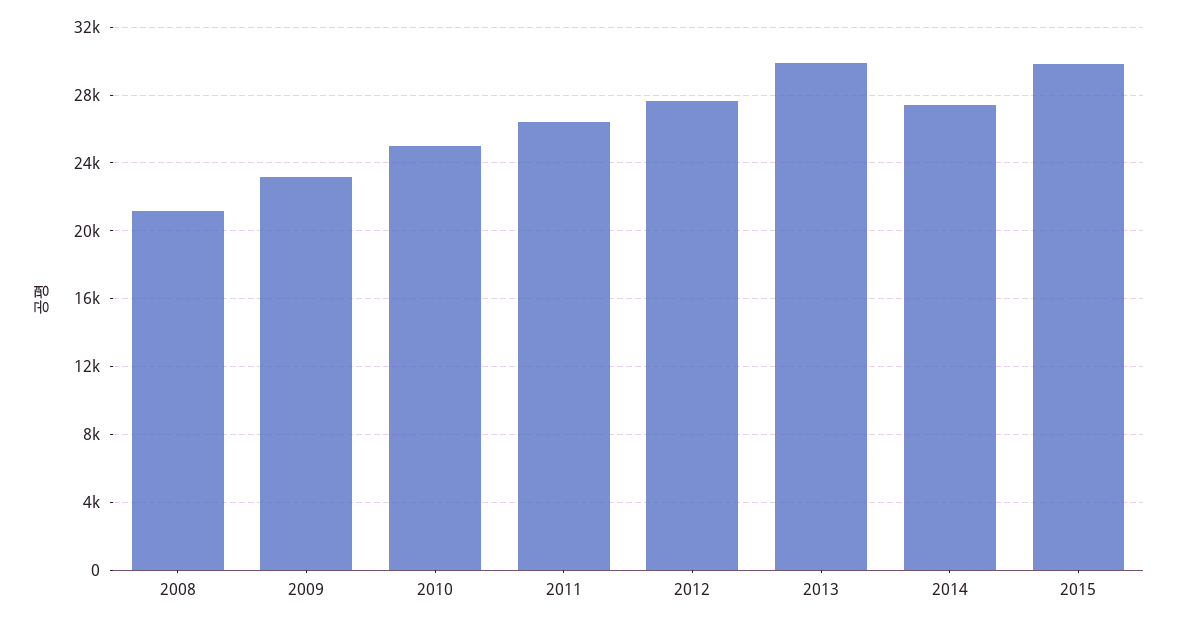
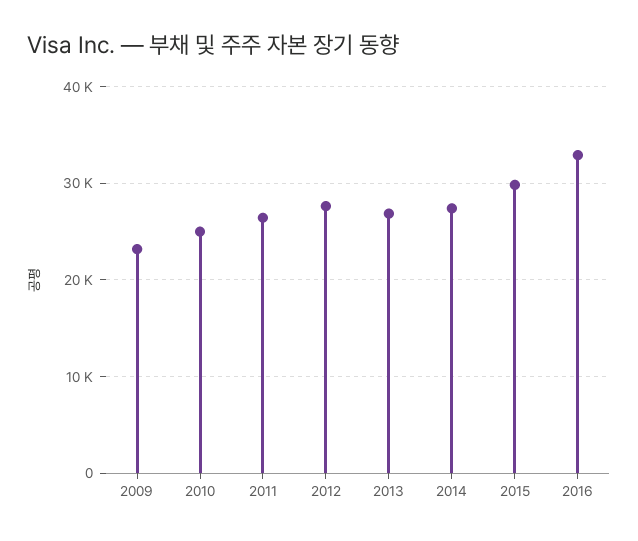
2008: 21000 -> none
2013: 30000 -> 27000
2016: none -> 33000

